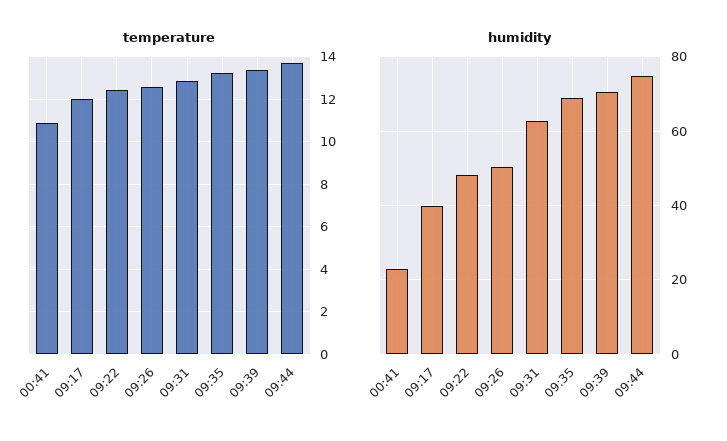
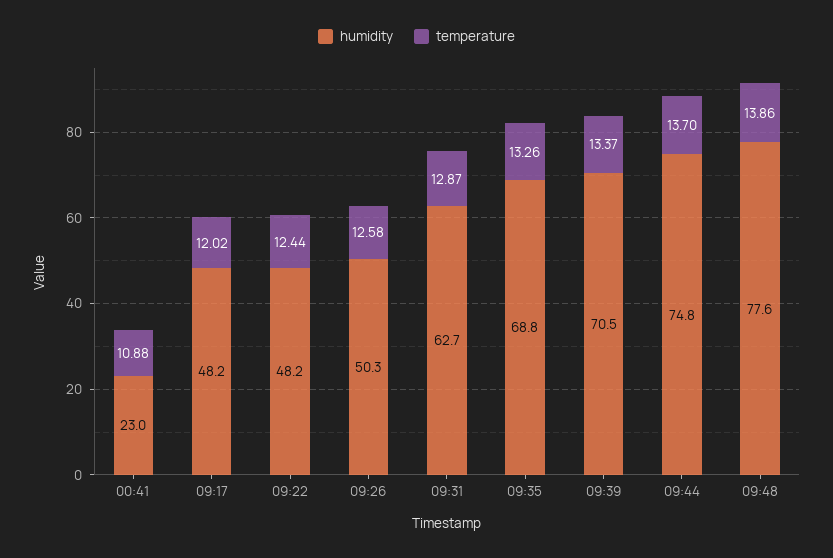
humidity, 09:17: 40 -> 48.2
humidity, 09:48: none -> 77.6
temperature, 09:48: none -> 13.86

